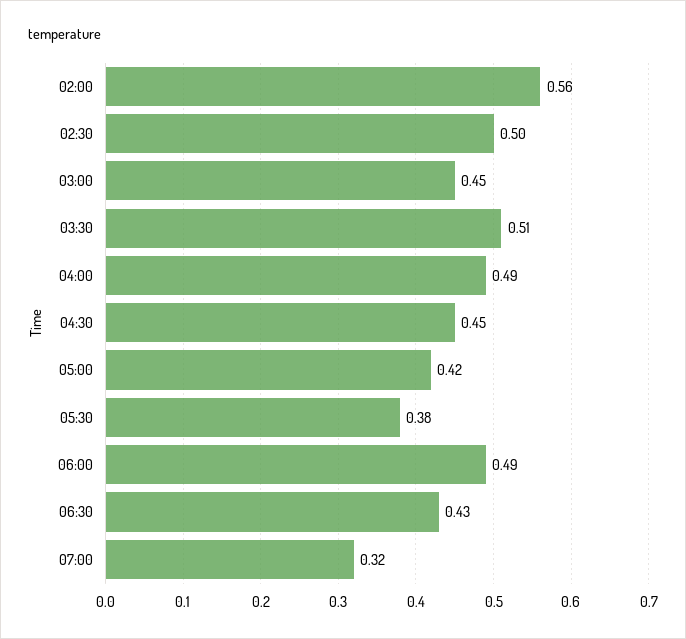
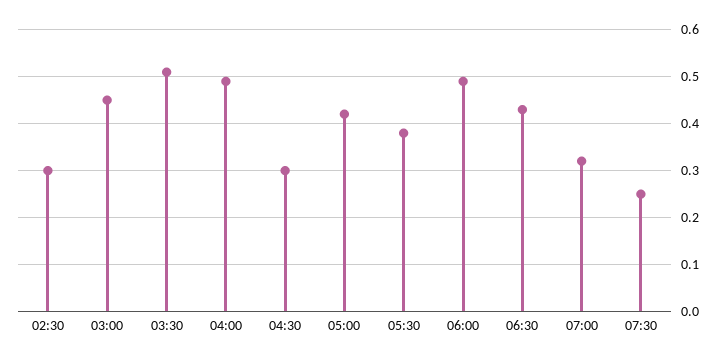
02:00: 0.56 -> none
02:30: 0.5 -> 0.3
04:30: 0.45 -> 0.3
07:30: none -> 0.25

